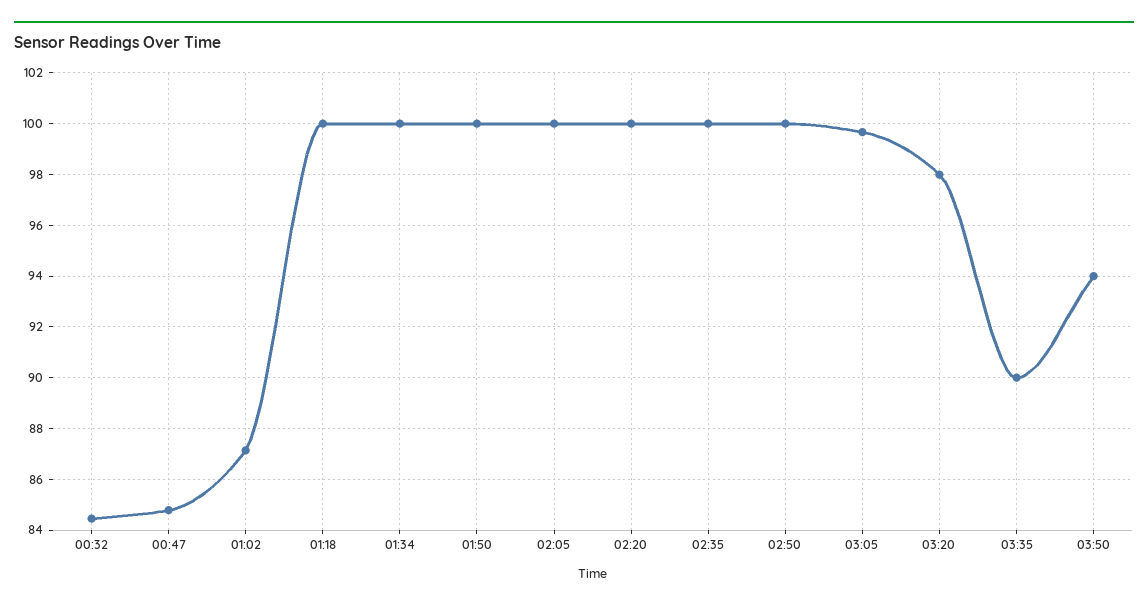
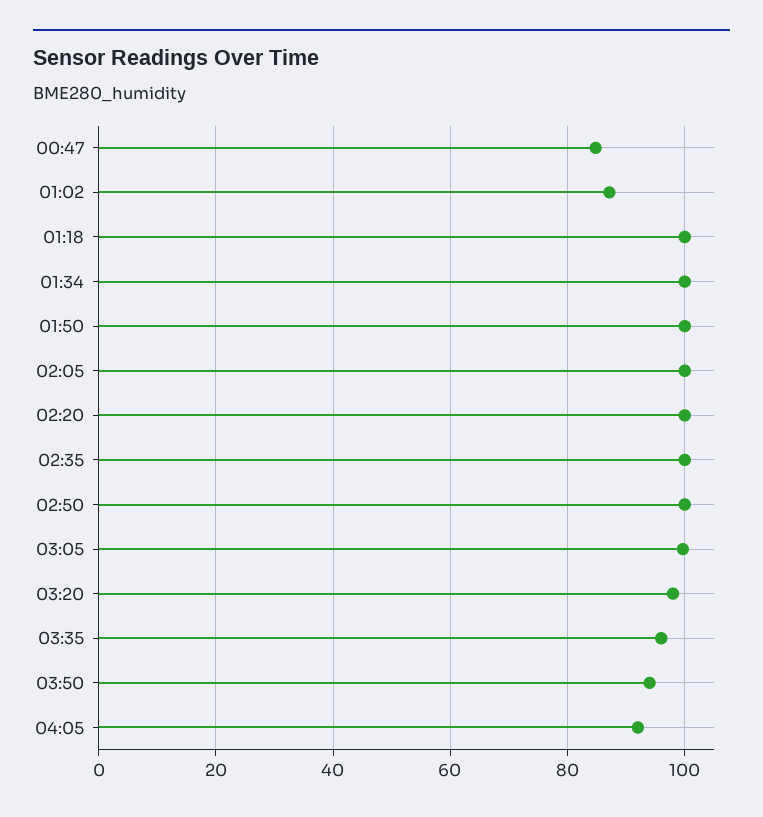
00:32: 84.5 -> none
03:35: 90 -> 96
04:05: none -> 92

